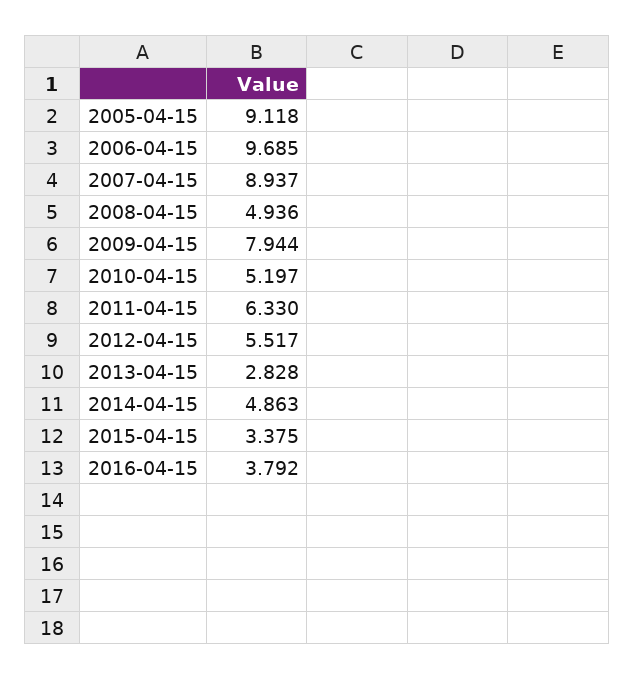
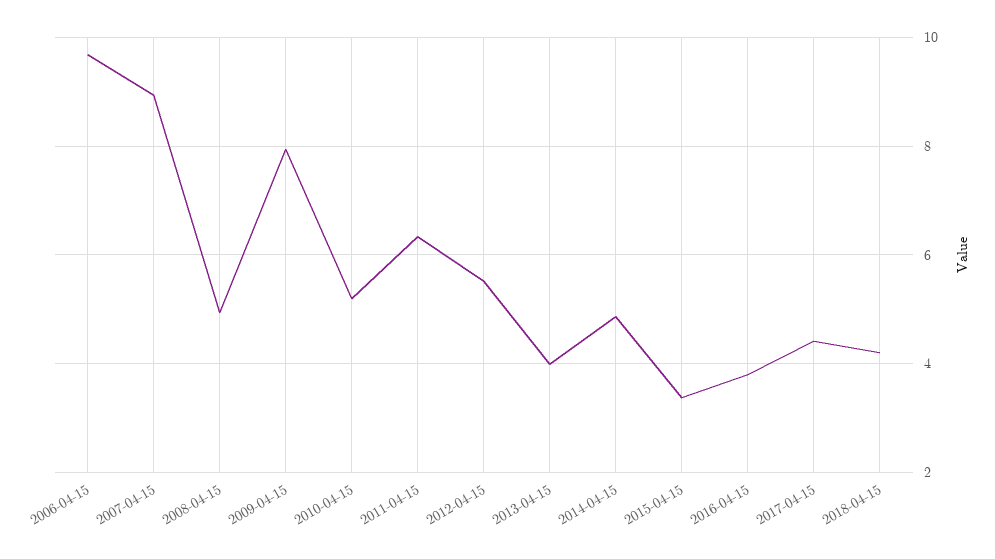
2005-04-15: 9.118 -> none
2013-04-15: 2.828 -> 4
2017-04-15: none -> 4.4
2018-04-15: none -> 4.2

